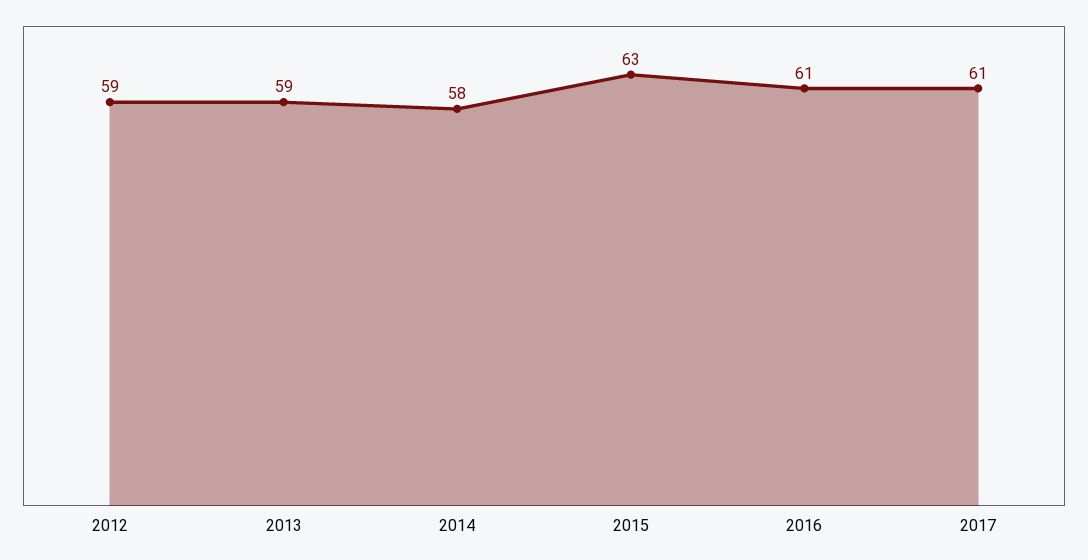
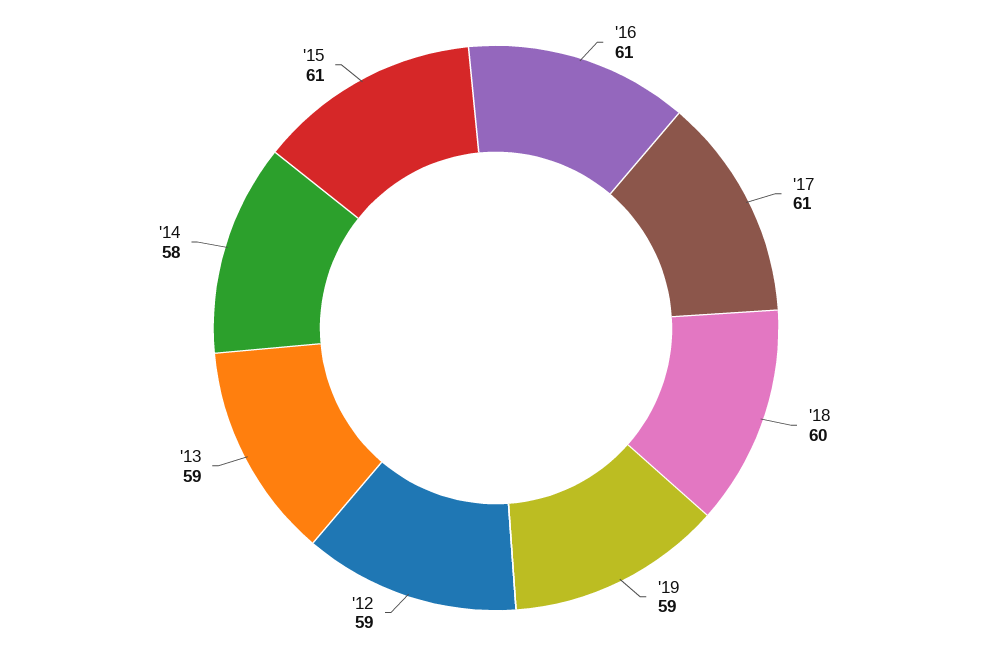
2015: 63 -> 61
'18: none -> 60
'19: none -> 59

